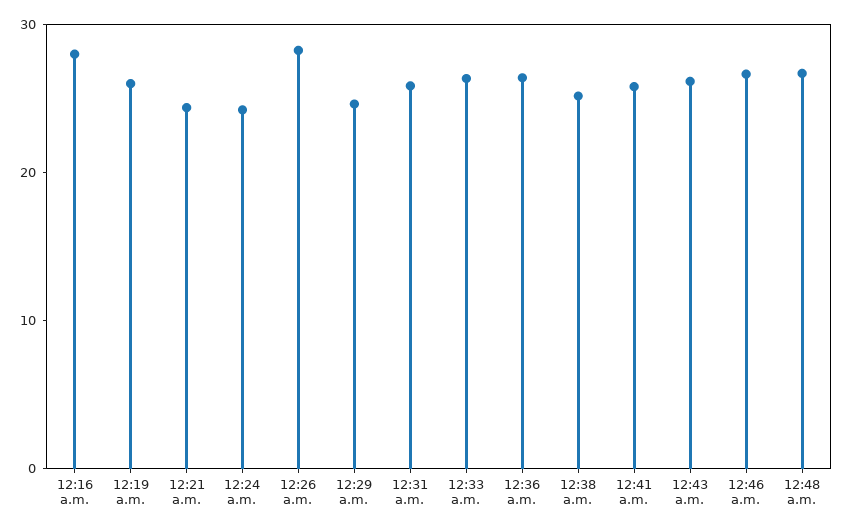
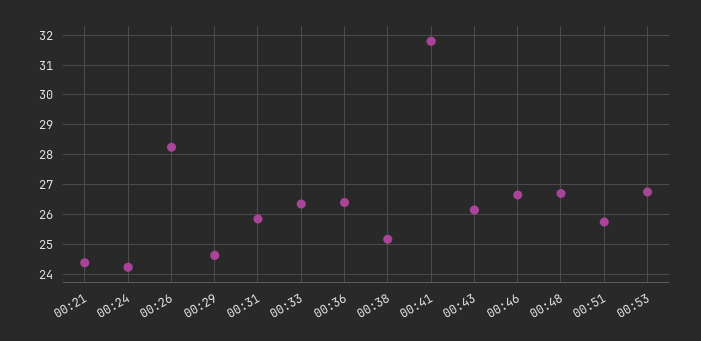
12:16 a.m.: 28 -> none
12:19 a.m.: 26 -> none
12:41 a.m.: 26 -> 31.75
00:51: none -> 25.75
00:53: none -> 26.75

